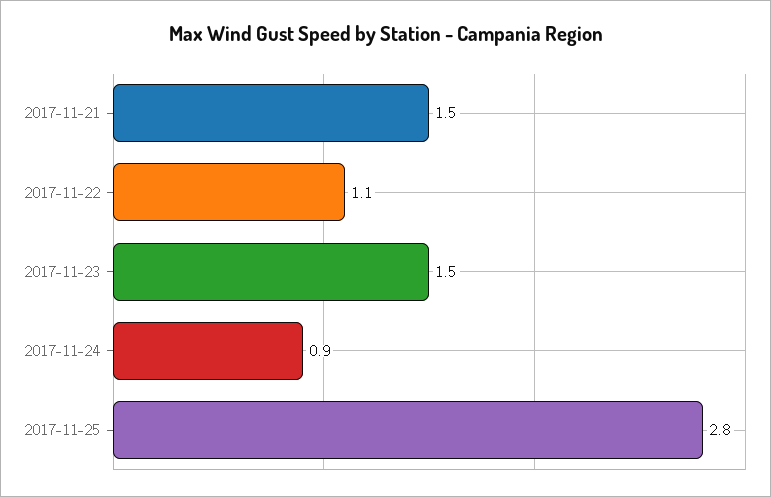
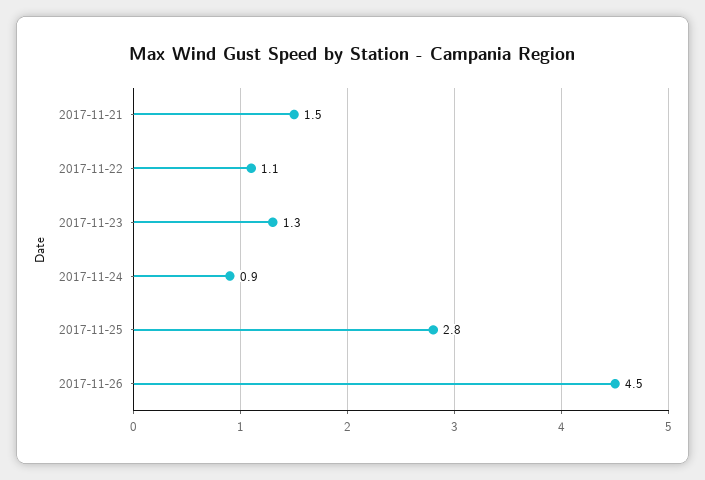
2017-11-23: 1.5 -> 1.3
2017-11-26: none -> 4.5

